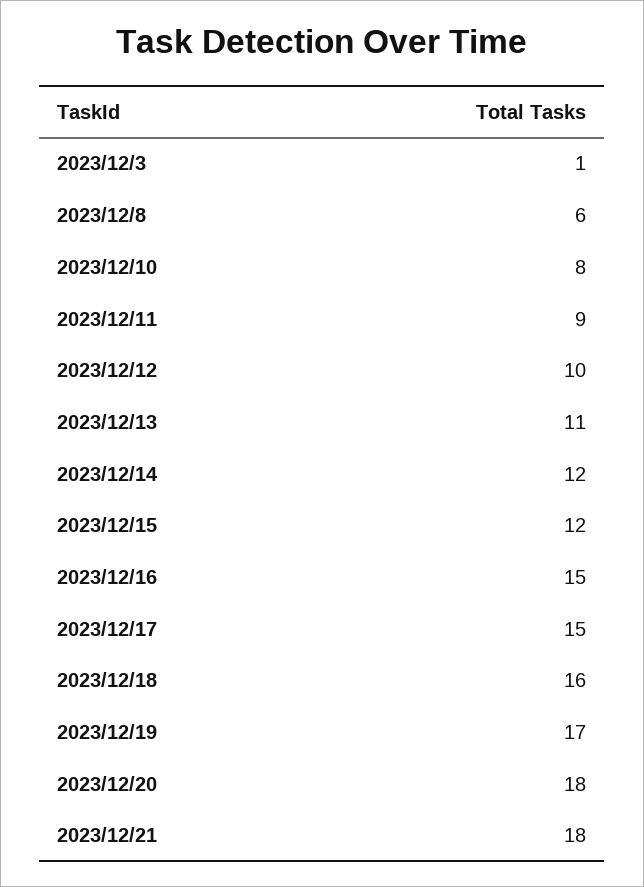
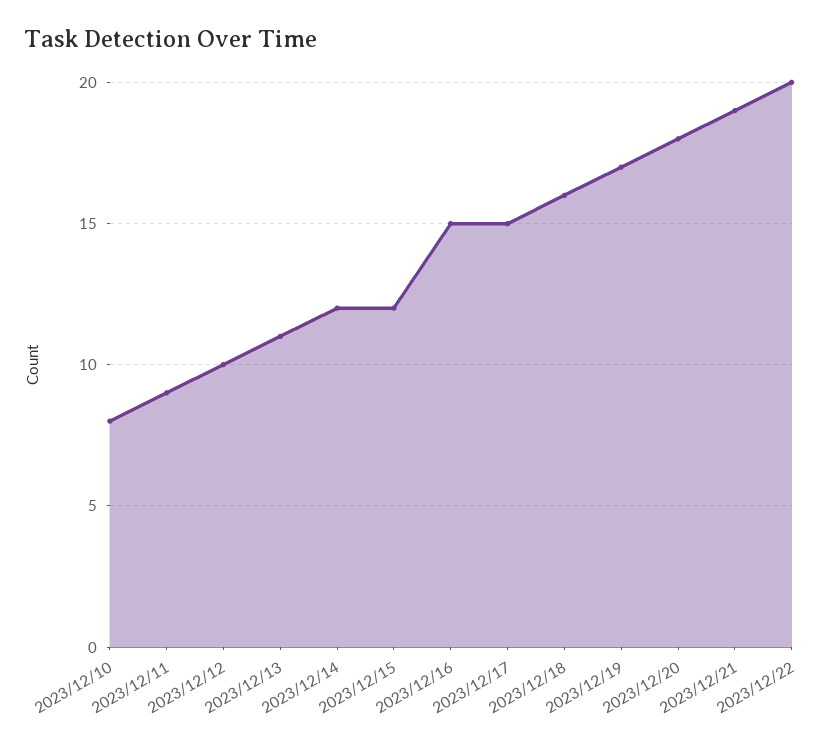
2023/12/3: 1 -> none
2023/12/8: 6 -> none
2023/12/21: 18 -> 19
2023/12/22: none -> 20

